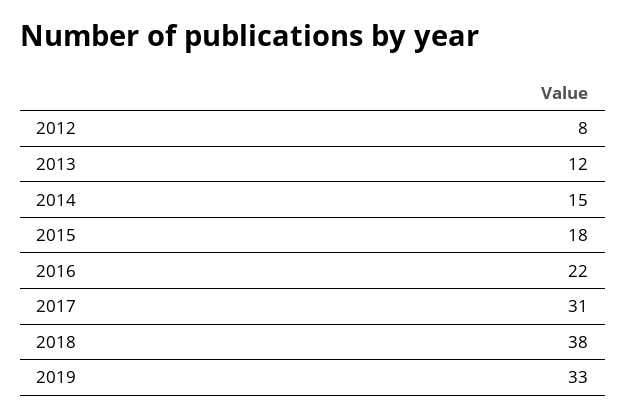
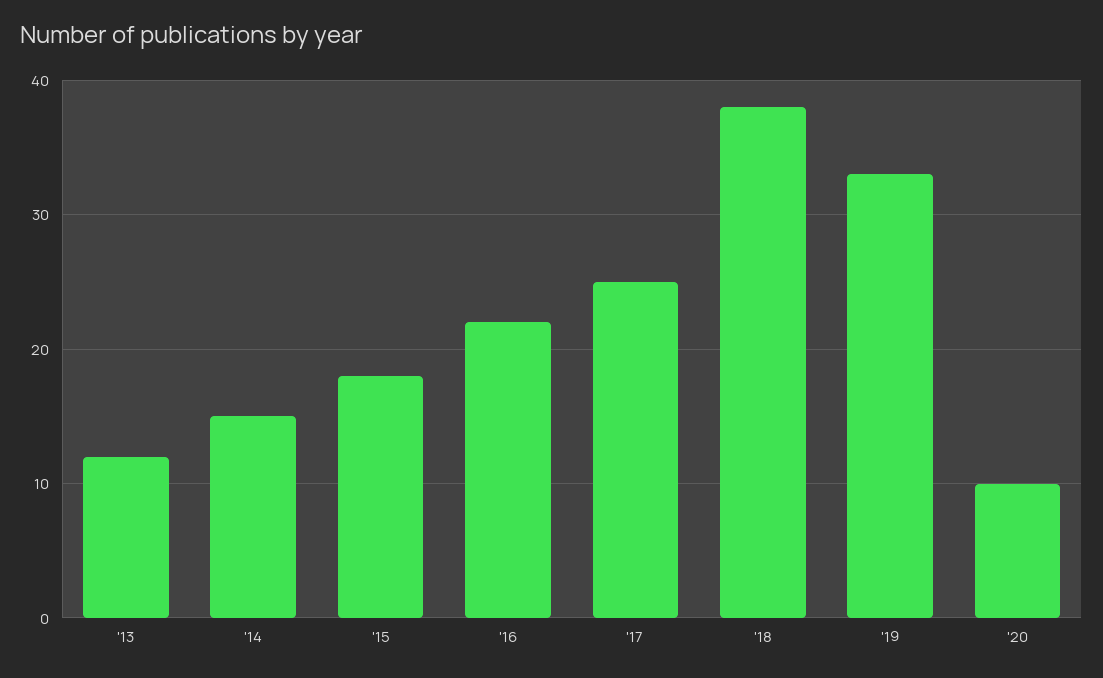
2012: 8 -> none
2017: 31 -> 25
'20: none -> 10

